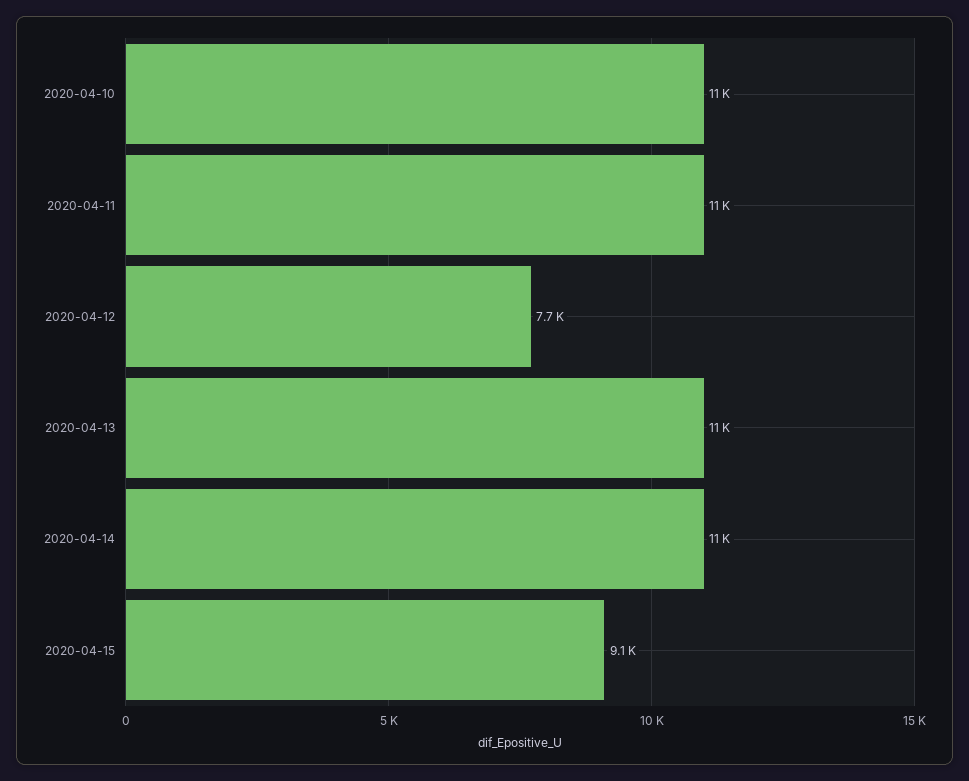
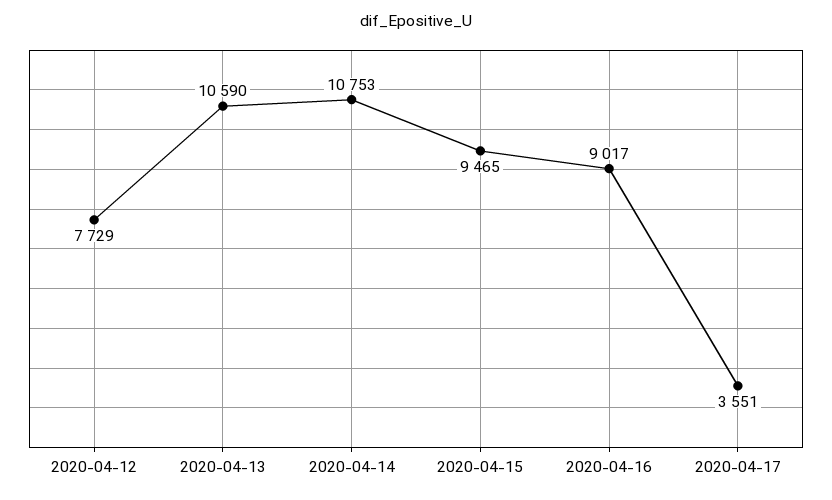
2020-04-10: 11000 -> none
2020-04-11: 11000 -> none
2020-04-15: 9100 -> 9465
2020-04-16: none -> 9017
2020-04-17: none -> 3551

